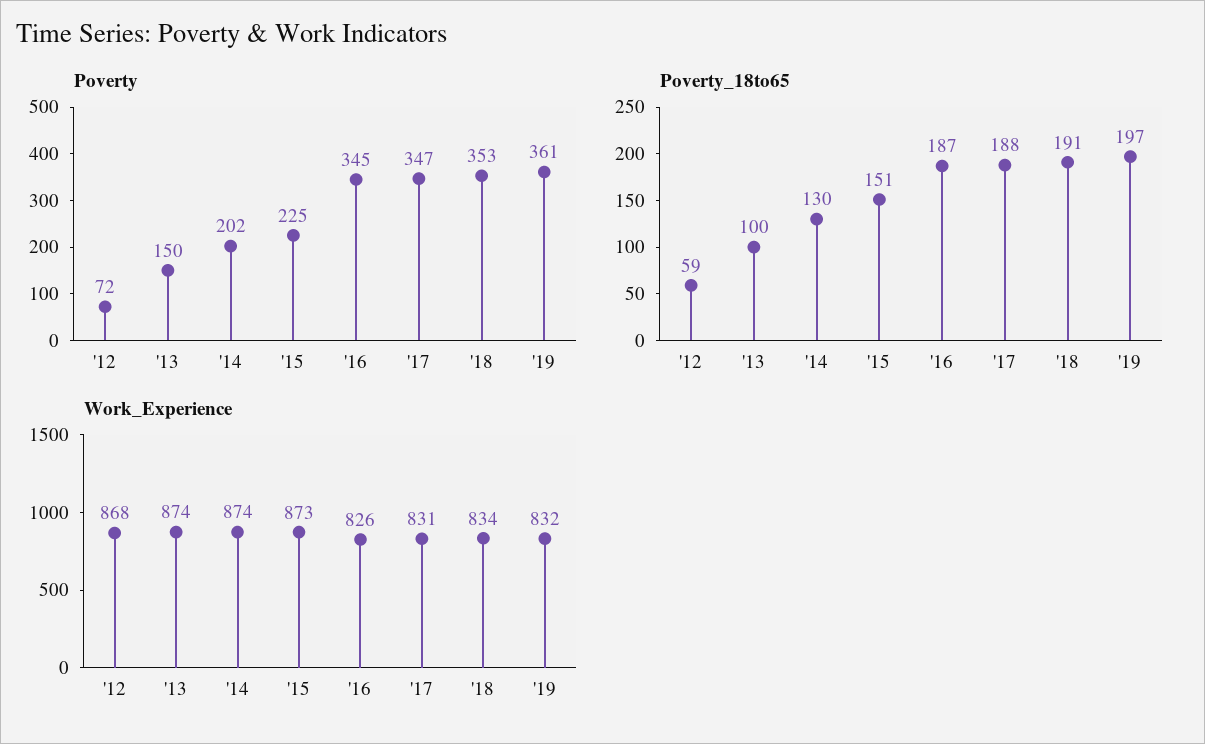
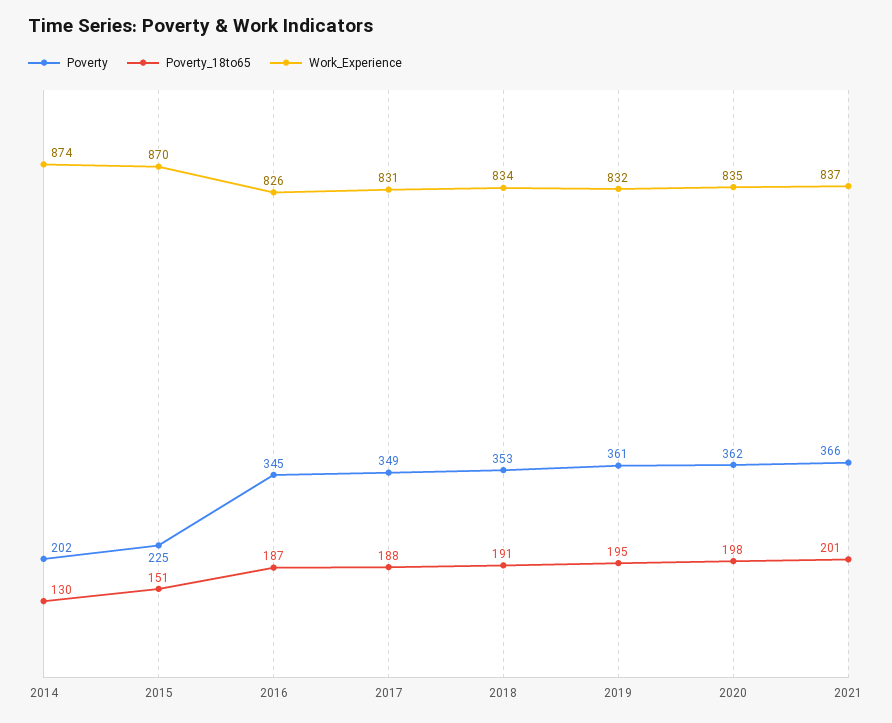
Poverty, '12: 72 -> none
Poverty, '13: 150 -> none
Poverty, '17: 347 -> 349
Poverty_18to65, '12: 59 -> none
Poverty_18to65, '13: 100 -> none
Poverty_18to65, '19: 197 -> 195
Work_Experience, '12: 868 -> none
Work_Experience, '13: 874 -> none
Work_Experience, '15: 873 -> 870
Poverty, 2020: none -> 362
Poverty_18to65, 2020: none -> 198
Work_Experience, 2020: none -> 835
Poverty, 2021: none -> 366
Poverty_18to65, 2021: none -> 201
Work_Experience, 2021: none -> 837

